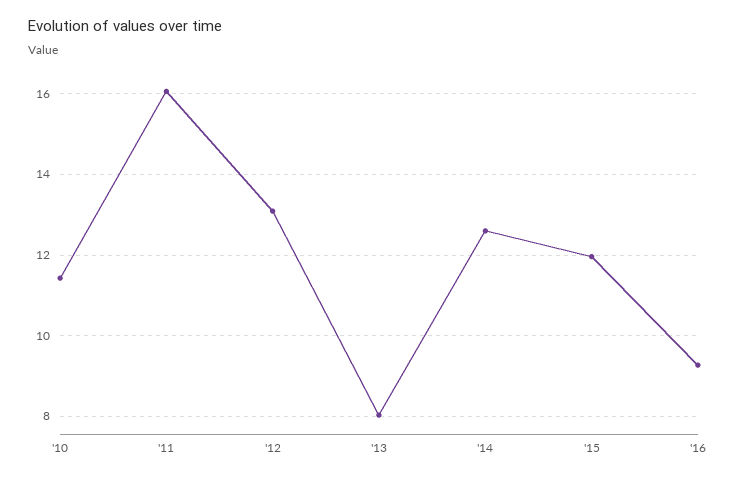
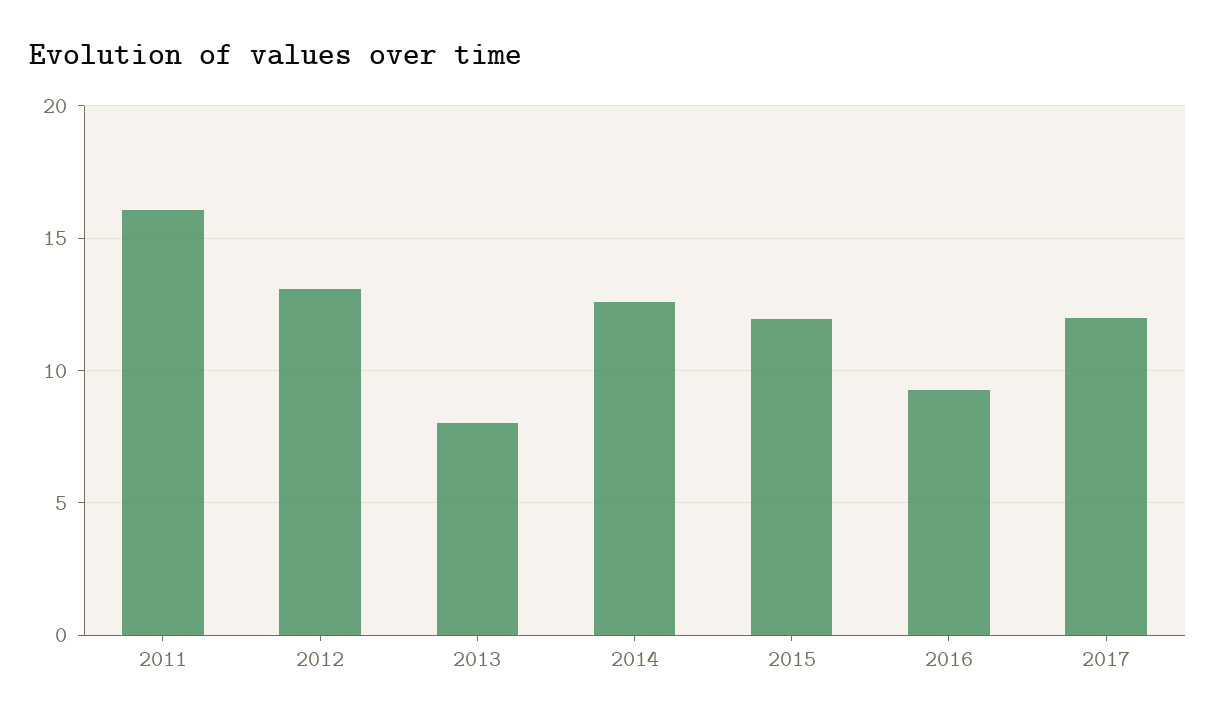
'10: 11.4 -> none
2017: none -> 12

